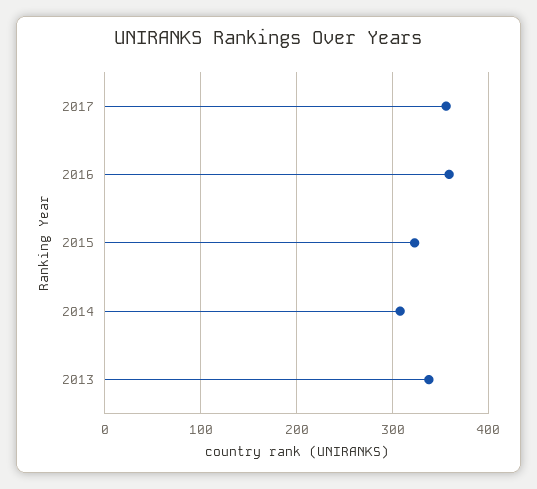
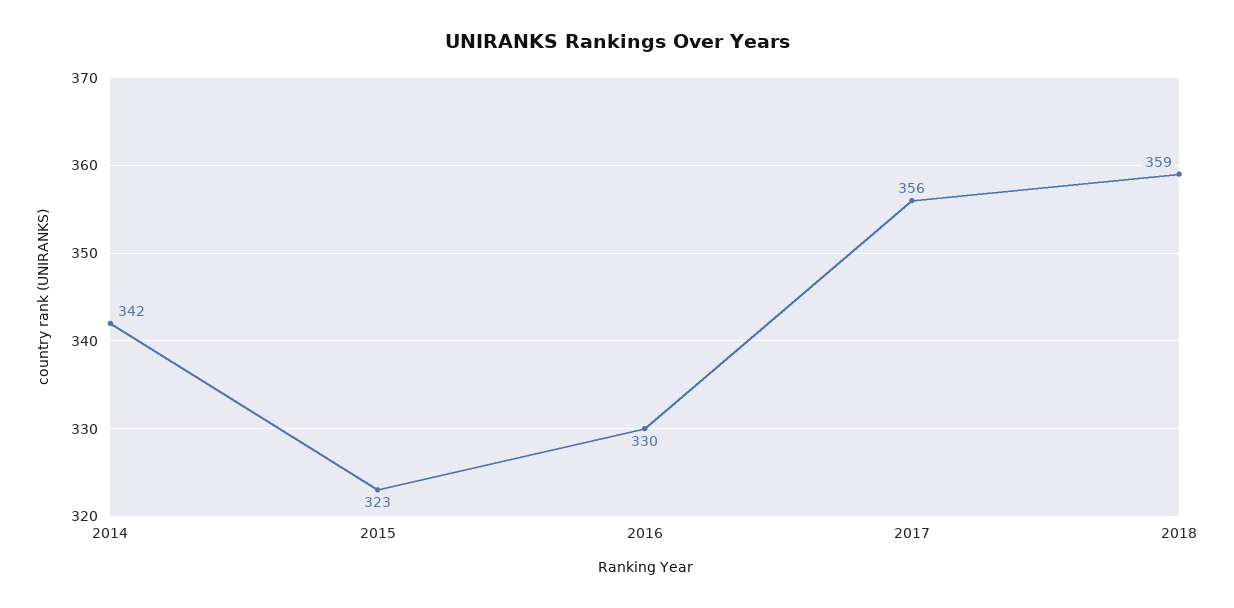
2016: 360 -> 330
2014: 310 -> 342
2013: 340 -> none
2018: none -> 359

